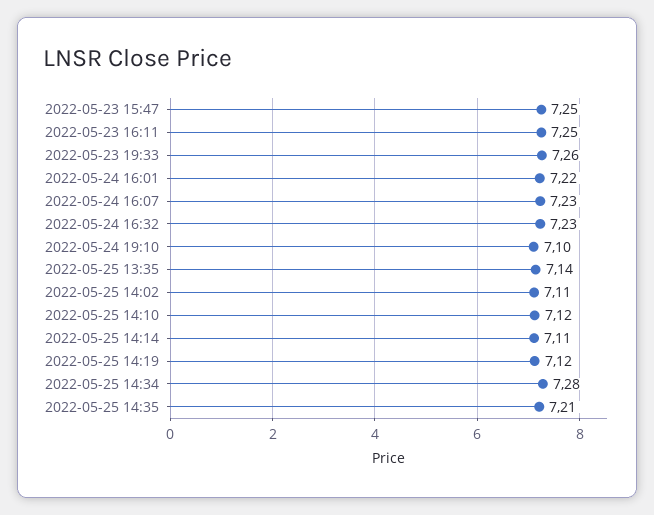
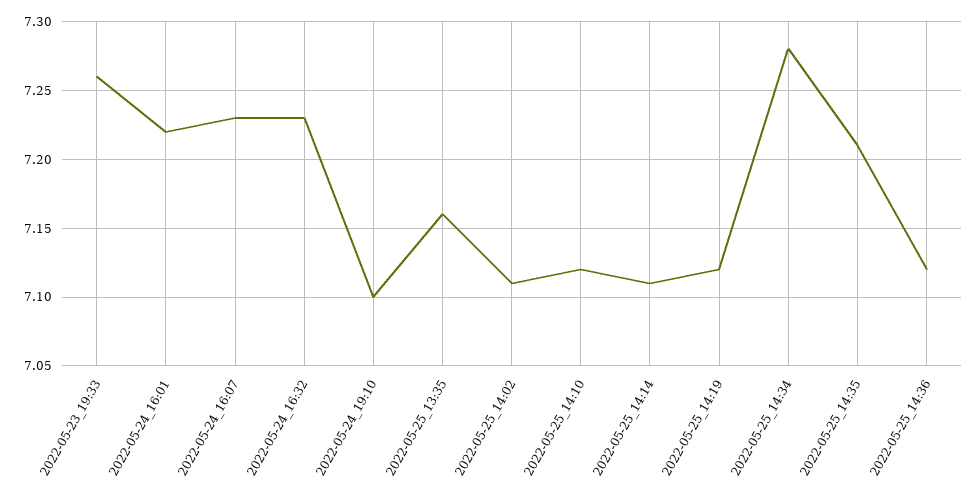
2022-05-23 15:47: 7.25 -> none
2022-05-23 16:11: 7.25 -> none
2022-05-25 13:35: 7.14 -> 7.16
2022-05-25_14:36: none -> 7.12

